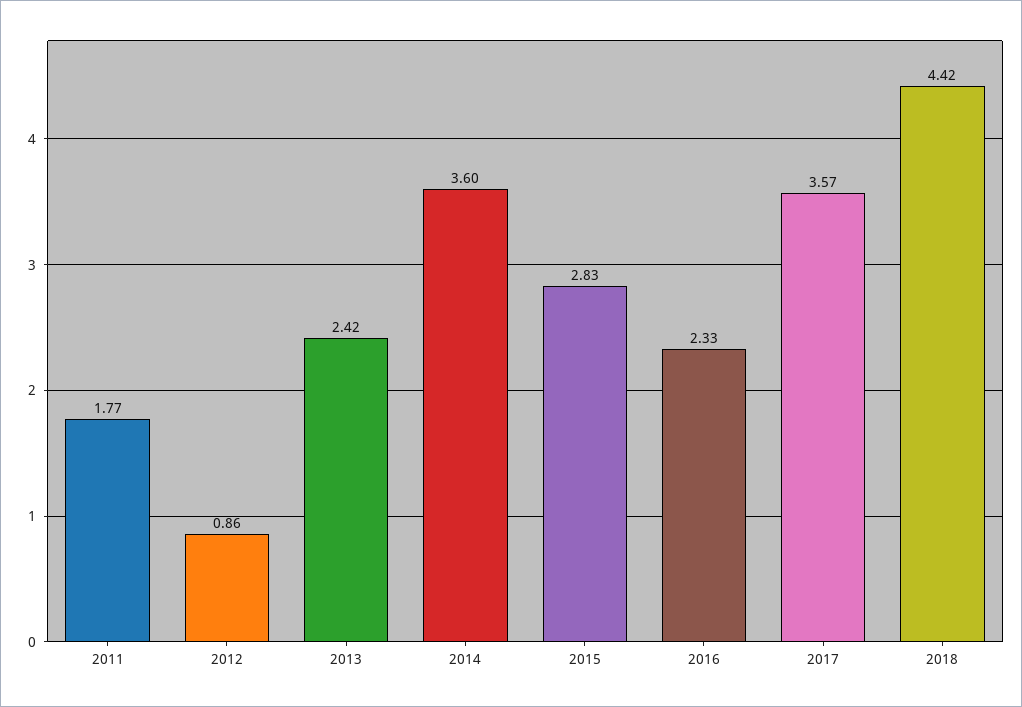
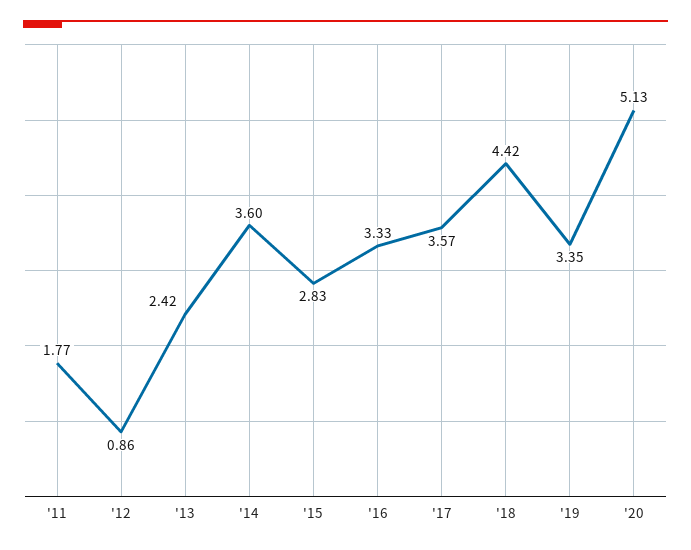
2016: 2.33 -> 3.33
'19: none -> 3.35
'20: none -> 5.13

